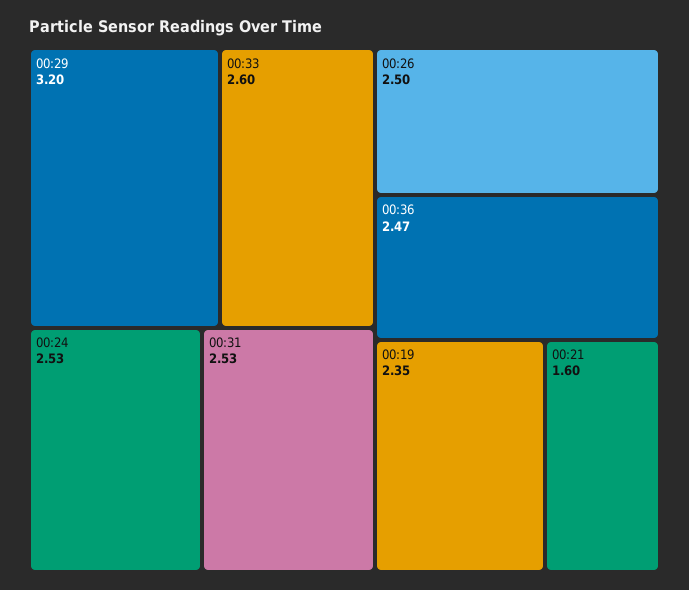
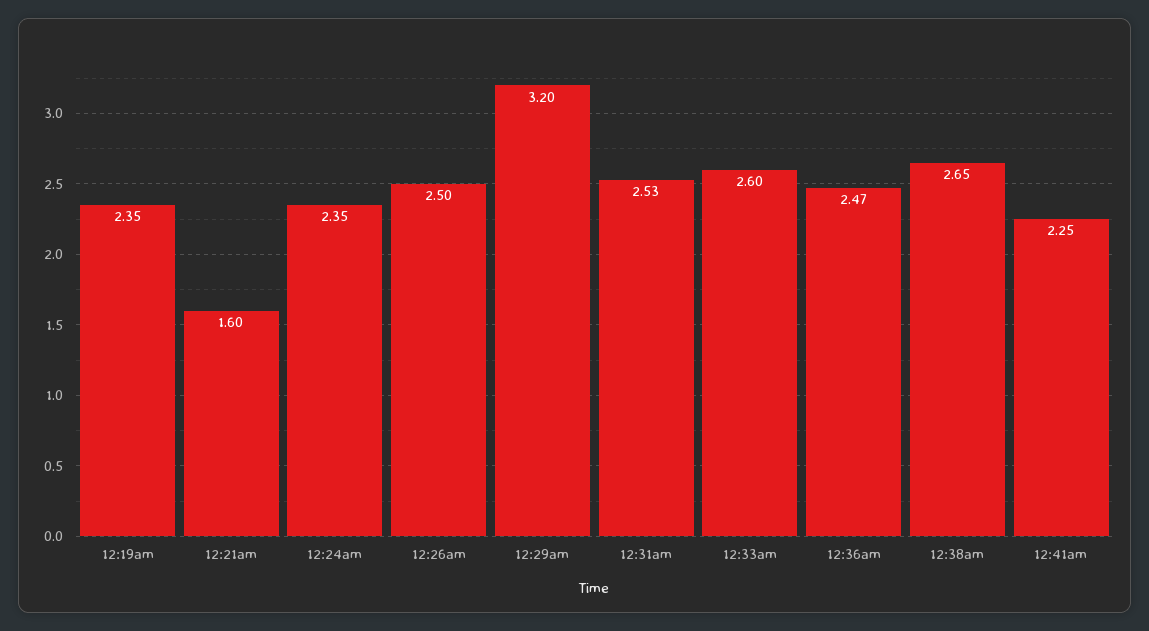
00:24: 2.53 -> 2.35
12:38am: none -> 2.65
12:41am: none -> 2.25

